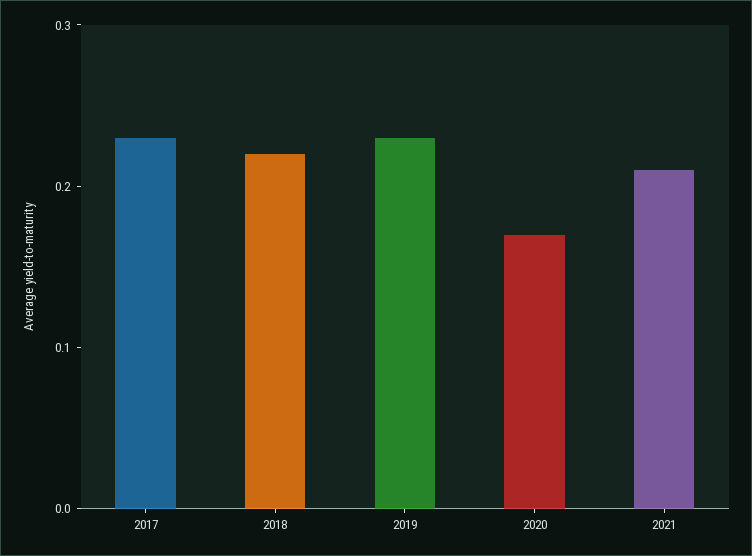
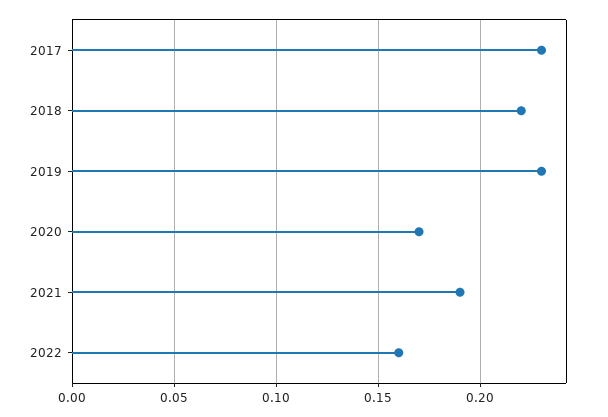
2021: 0.21 -> 0.19
2022: none -> 0.16

